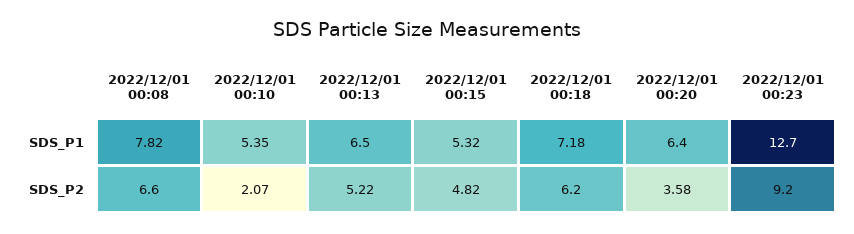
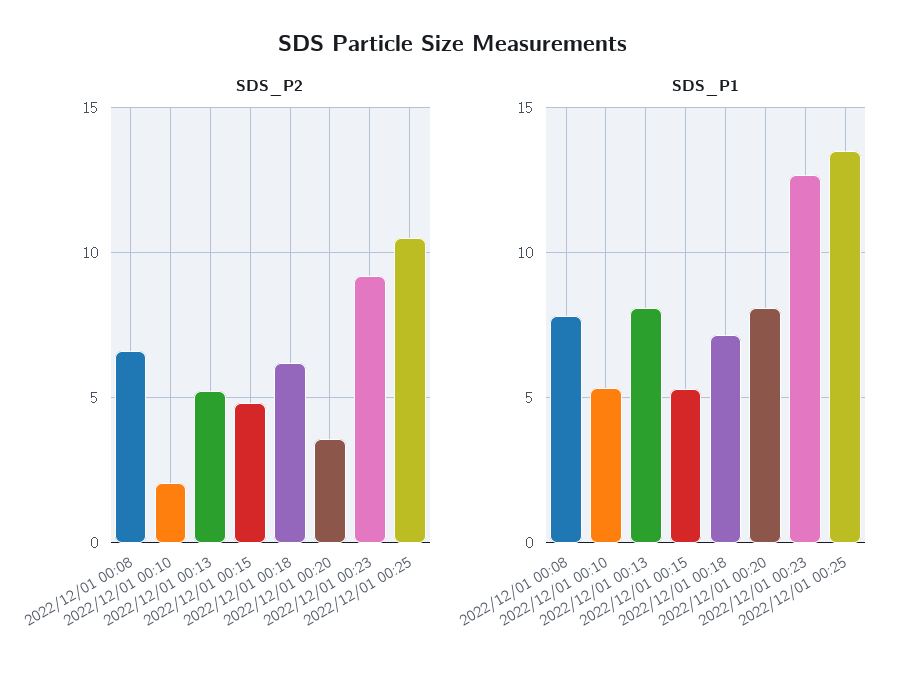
SDS_P1, 2022/12/01 00:13: 6.5 -> 8
SDS_P1, 2022/12/01 00:20: 6.4 -> 8
SDS_P2, 2022/12/01 00:25: none -> 10.5
SDS_P1, 2022/12/01 00:25: none -> 13.5

